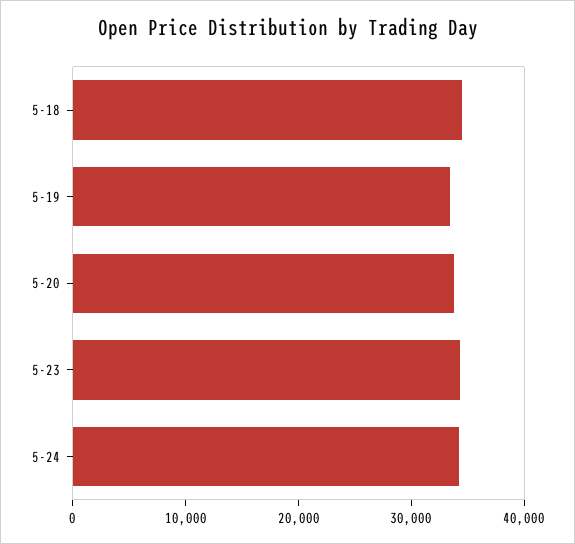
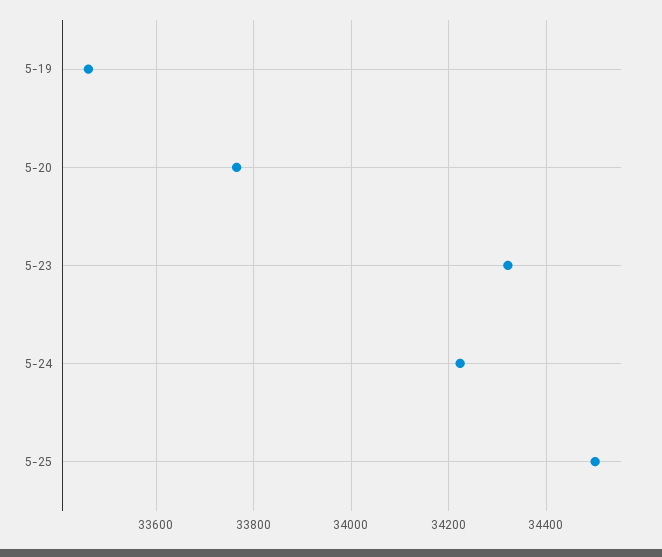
5-18: 34000 -> none
5-25: none -> 34500

